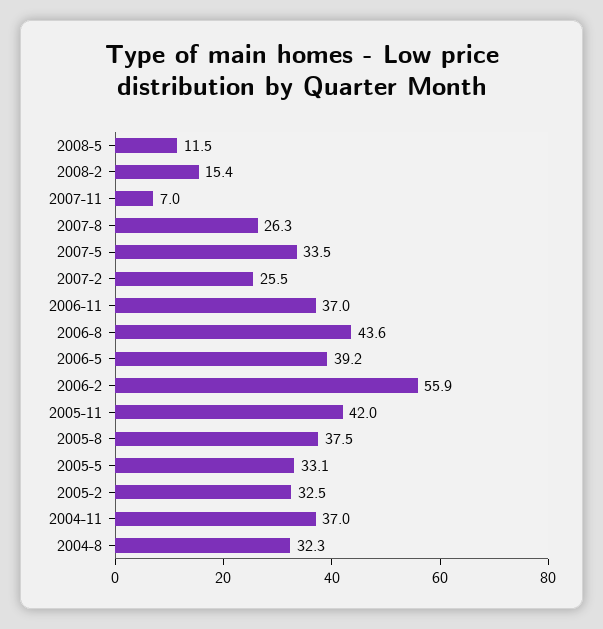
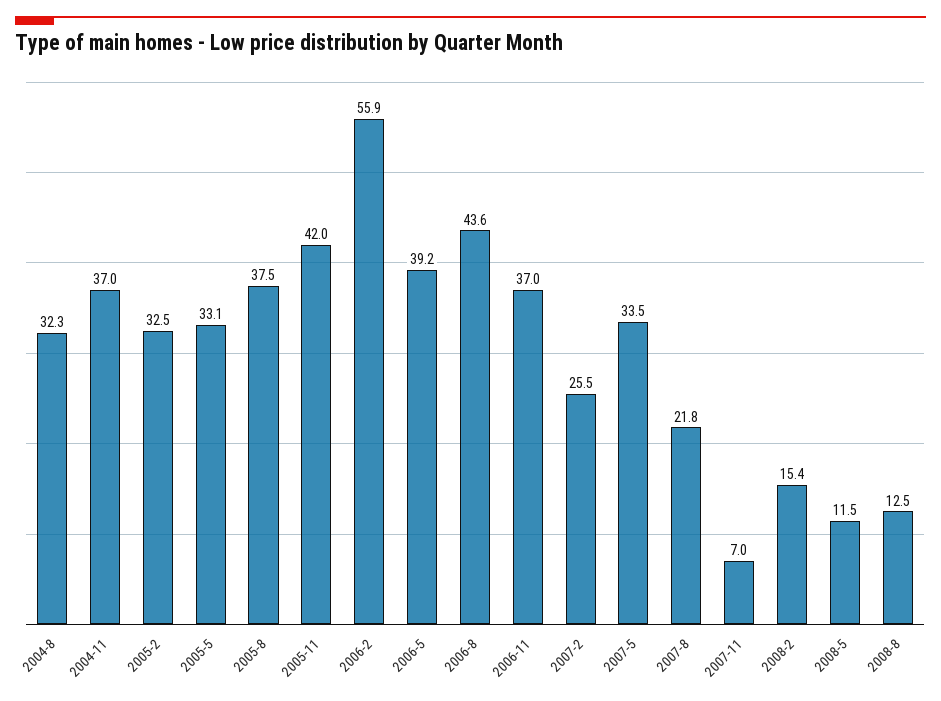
2007-8: 26.3 -> 21.8
2008-8: none -> 12.5

